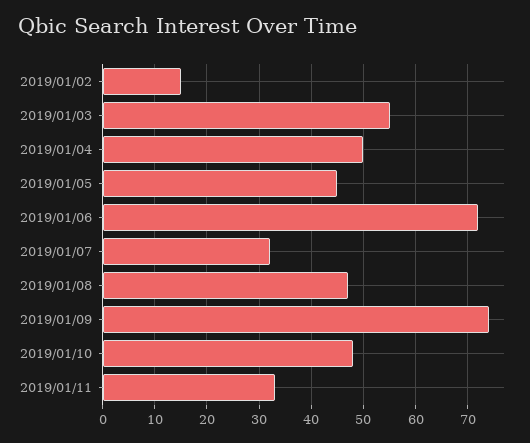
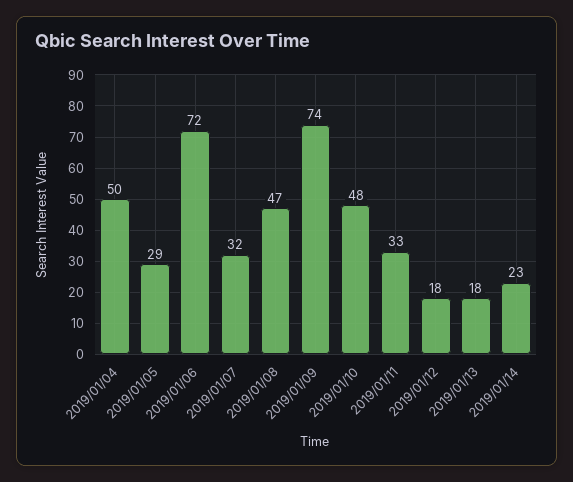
2019/01/02: 15 -> none
2019/01/03: 55 -> none
2019/01/05: 45 -> 29
2019/01/12: none -> 18
2019/01/13: none -> 18
2019/01/14: none -> 23

